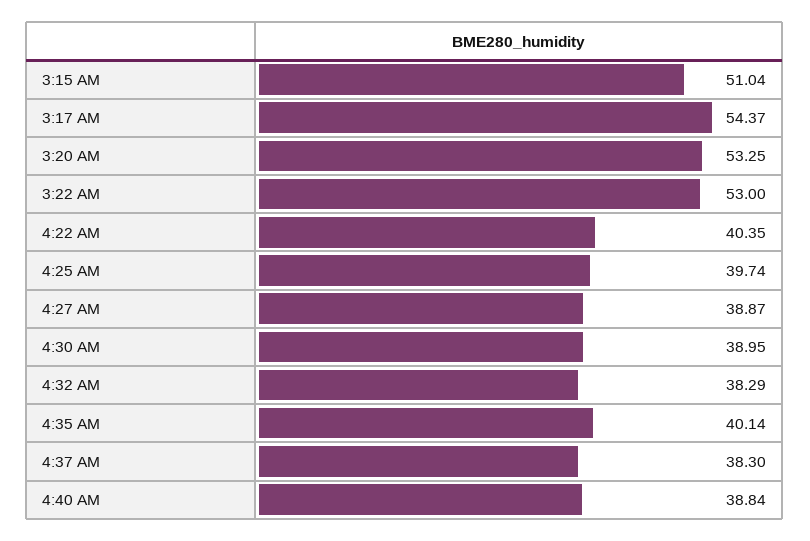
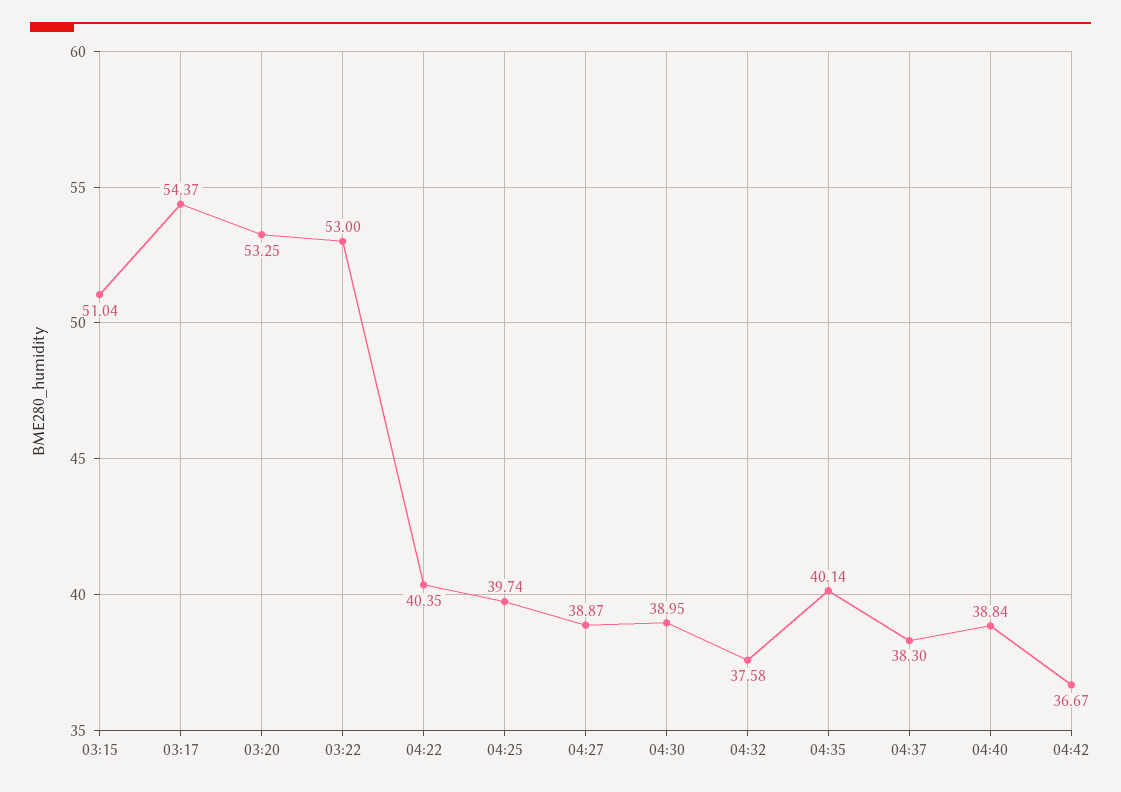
4:32 AM: 38.29 -> 37.58
04:42: none -> 36.67

